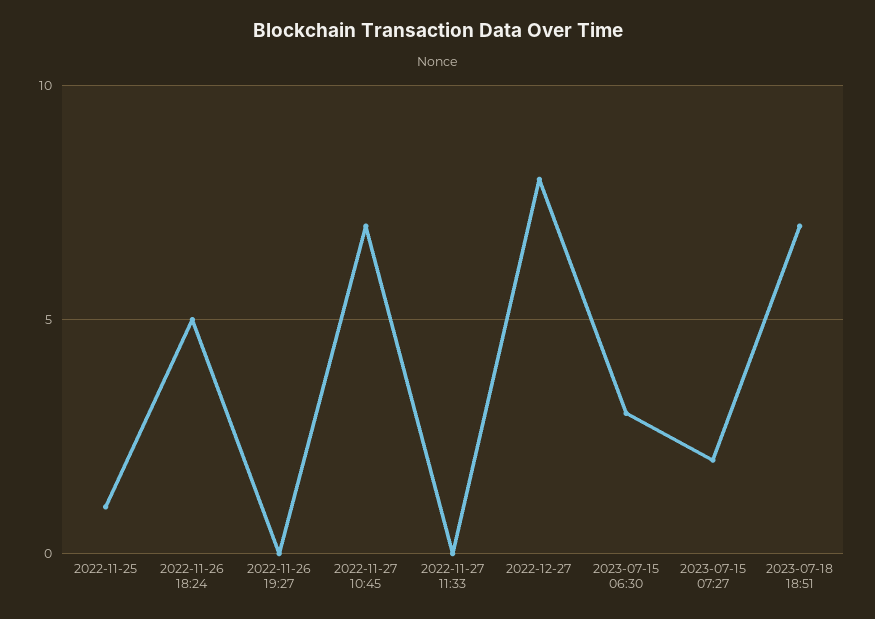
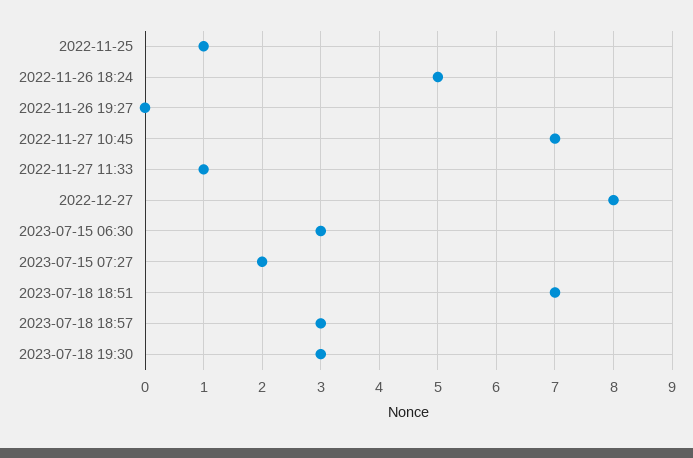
2022-11-27 11:33: 0 -> 1
2023-07-18 18:57: none -> 3
2023-07-18 19:30: none -> 3

